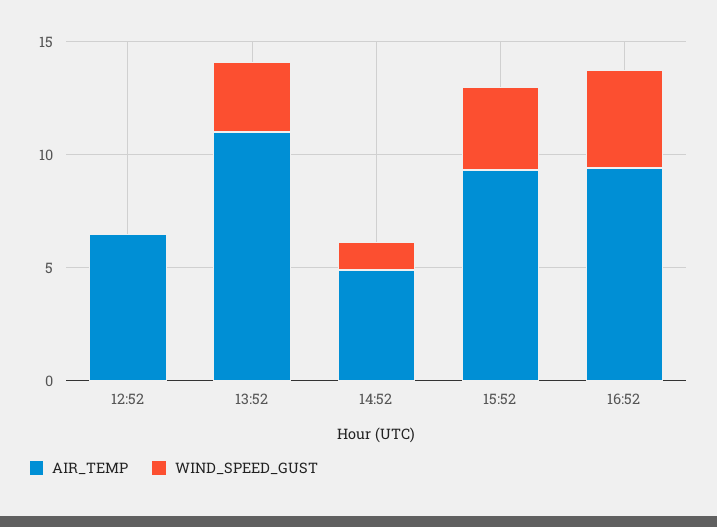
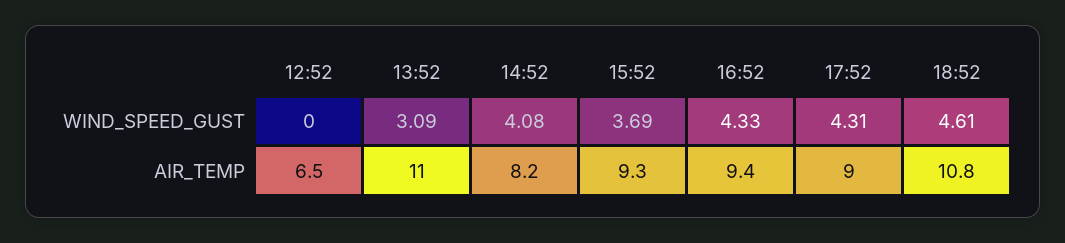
AIR_TEMP, 14:52: 5 -> 8.2
WIND_SPEED_GUST, 14:52: 1 -> 4.08
WIND_SPEED_GUST, 17:52: none -> 4.31
WIND_SPEED_GUST, 18:52: none -> 4.61
AIR_TEMP, 17:52: none -> 9
AIR_TEMP, 18:52: none -> 10.8

